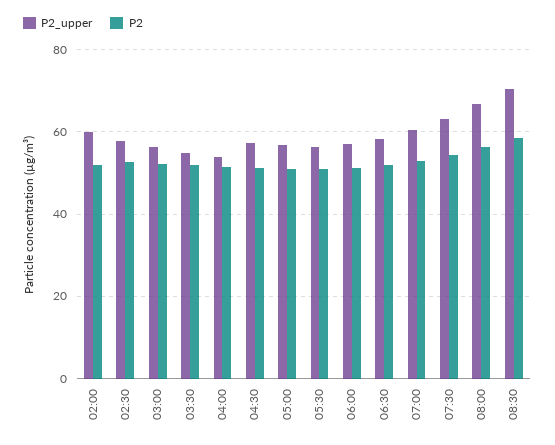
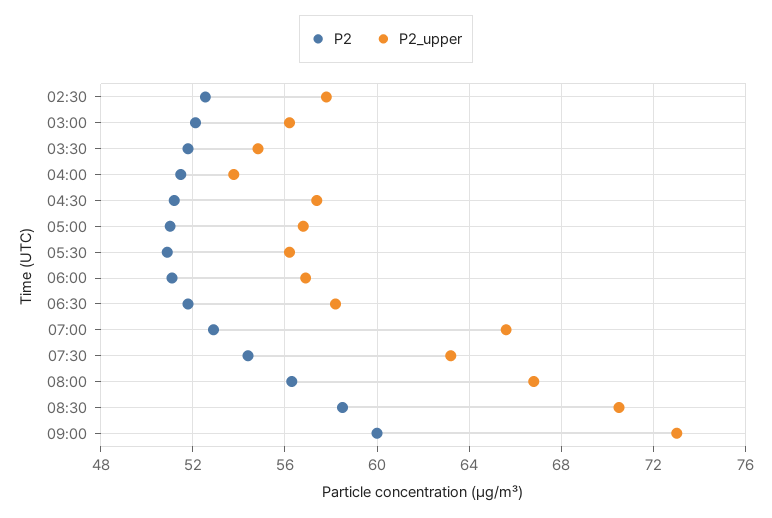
P2_upper, 02:00: 60 -> none
P2, 02:00: 52 -> none
P2_upper, 07:00: 60 -> 65.5
P2, 09:00: none -> 60
P2_upper, 09:00: none -> 73

